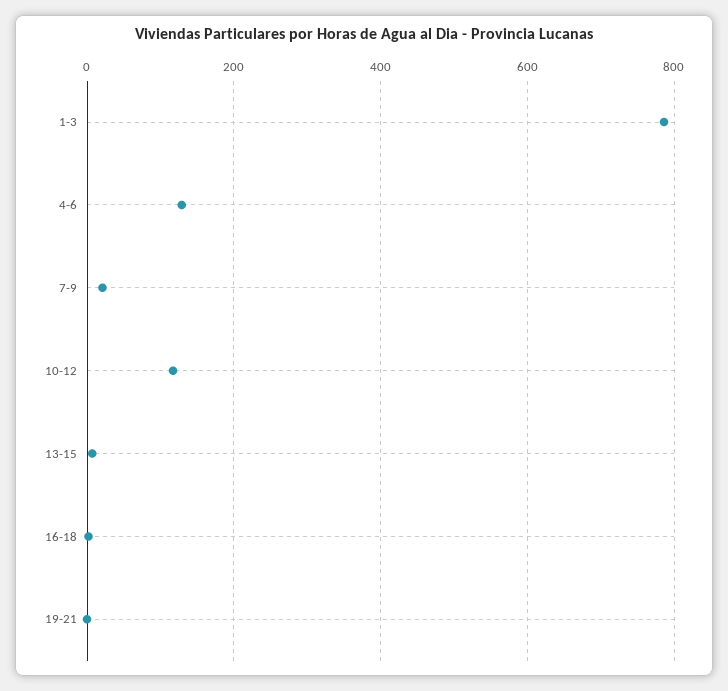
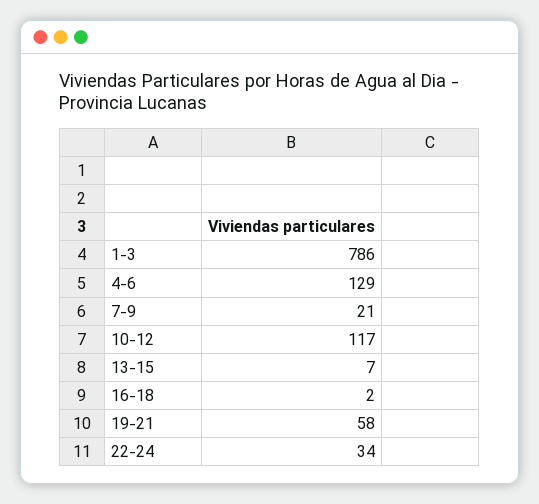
19-21: 0 -> 58
22-24: none -> 34

